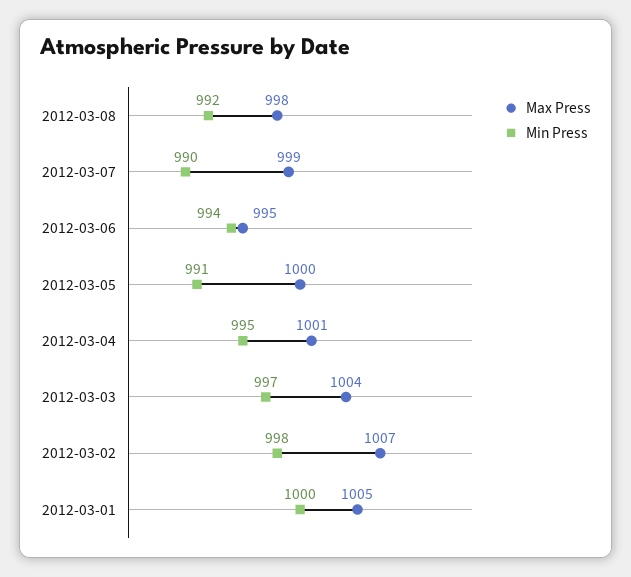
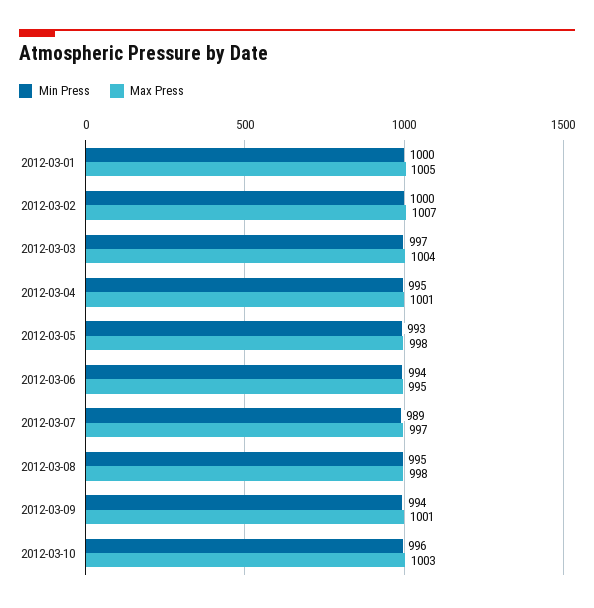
Min Press, 2012-03-08: 992 -> 995
Max Press, 2012-03-07: 999 -> 997
Min Press, 2012-03-07: 990 -> 989
Max Press, 2012-03-05: 1000 -> 998
Min Press, 2012-03-05: 991 -> 993
Min Press, 2012-03-02: 998 -> 1000
Min Press, 2012-03-09: none -> 994
Max Press, 2012-03-09: none -> 1001
Min Press, 2012-03-10: none -> 996
Max Press, 2012-03-10: none -> 1003

